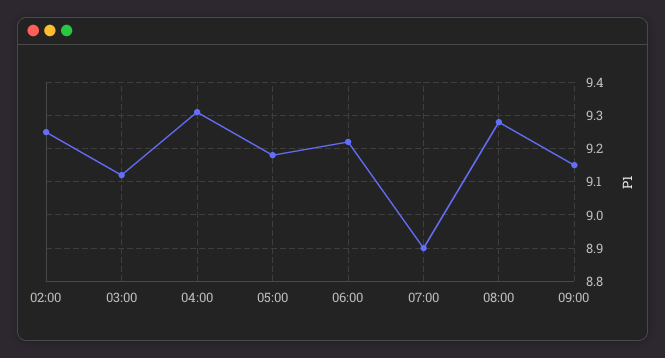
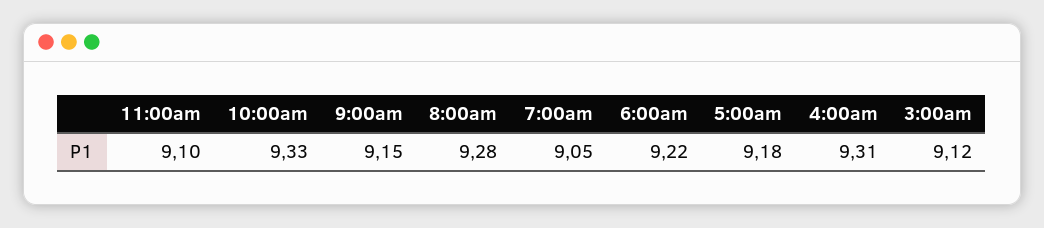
02:00: 9.25 -> none
07:00: 8.9 -> 9.05
11:00am: none -> 9.1
10:00am: none -> 9.33

